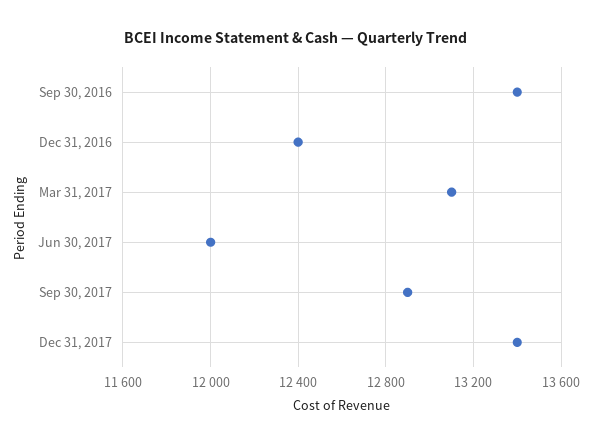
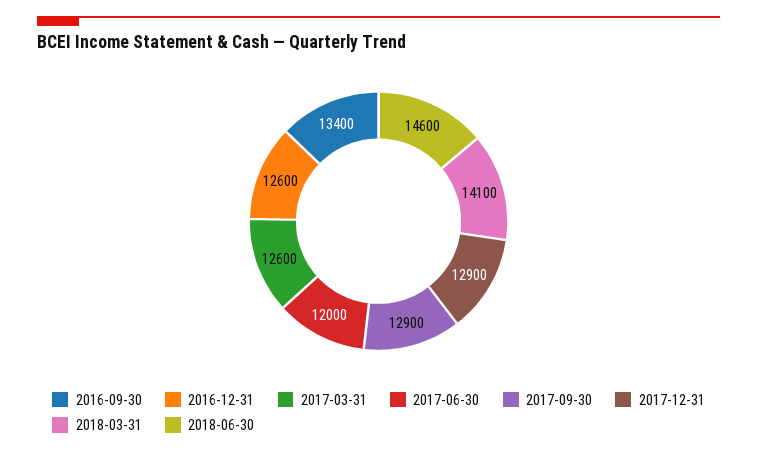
Dec 31, 2016: 12400 -> 12600
Mar 31, 2017: 13100 -> 12600
Dec 31, 2017: 13400 -> 12900
2018-03-31: none -> 14100
2018-06-30: none -> 14600

